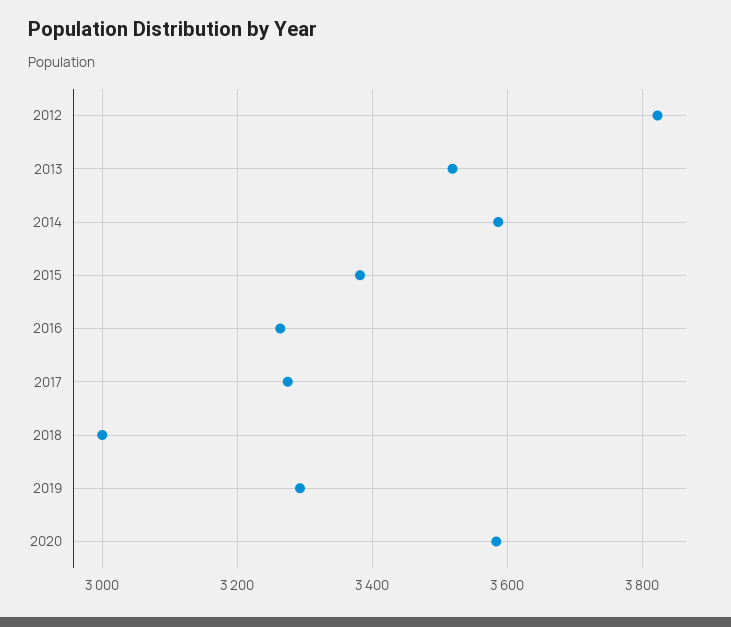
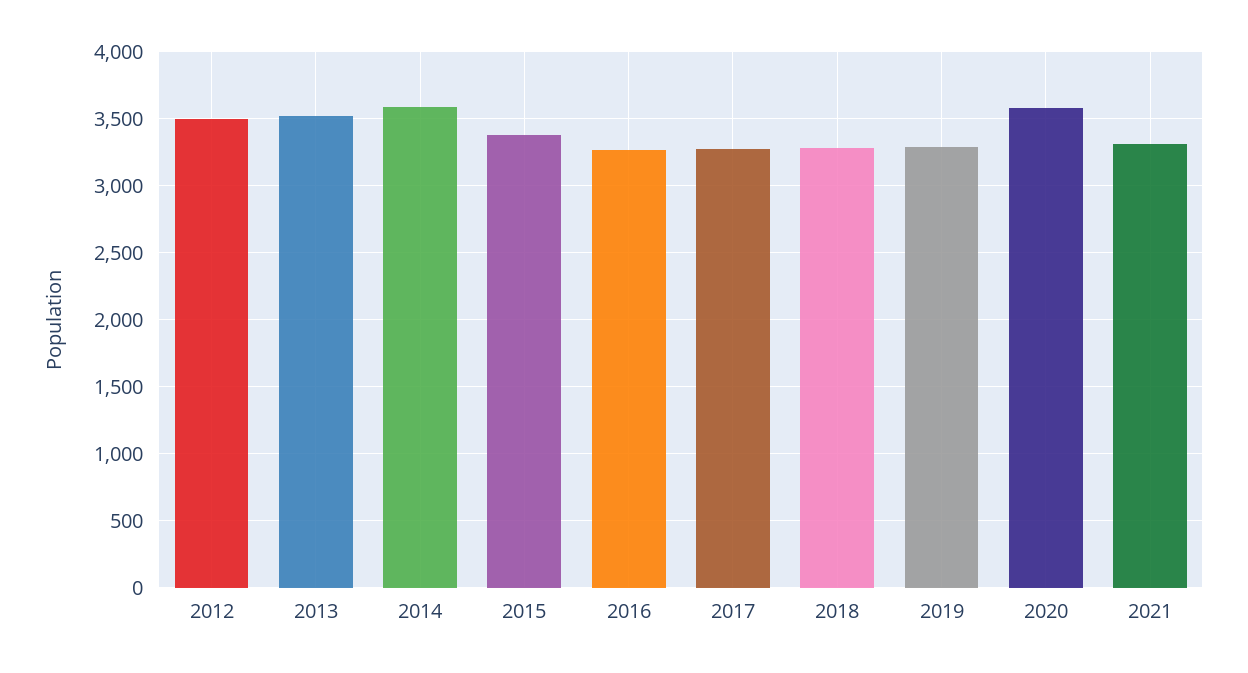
2012: 3820 -> 3500
2018: 3000 -> 3300
2021: none -> 3300

